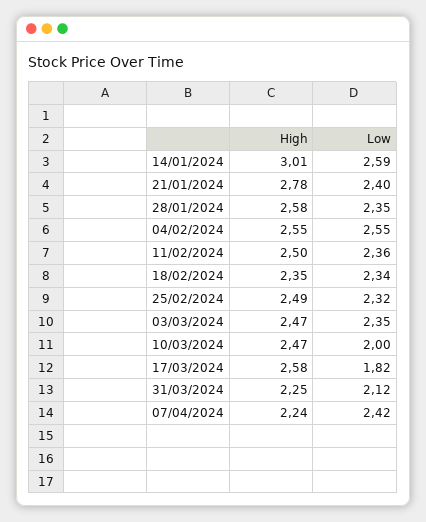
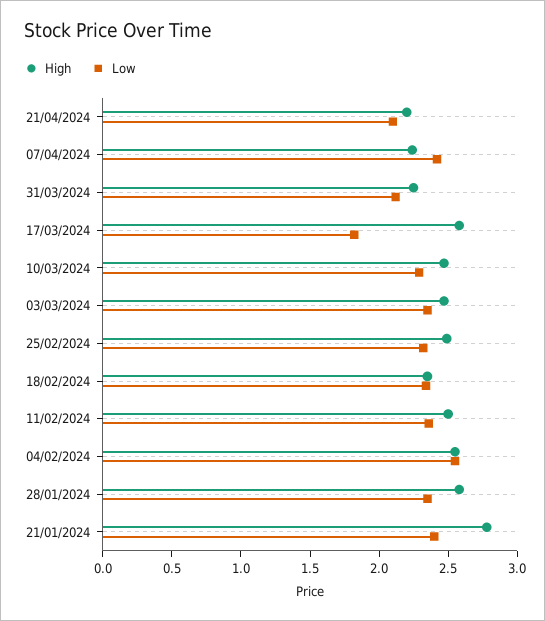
High, 14/01/2024: 3.01 -> none
Low, 14/01/2024: 2.59 -> none
Low, 10/03/2024: 2 -> 2.3
High, 21/04/2024: none -> 2.2
Low, 21/04/2024: none -> 2.1

